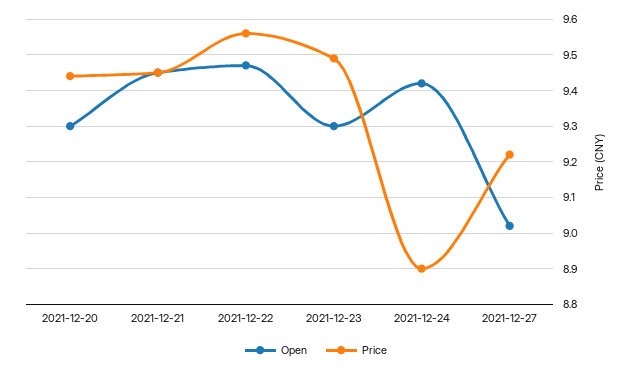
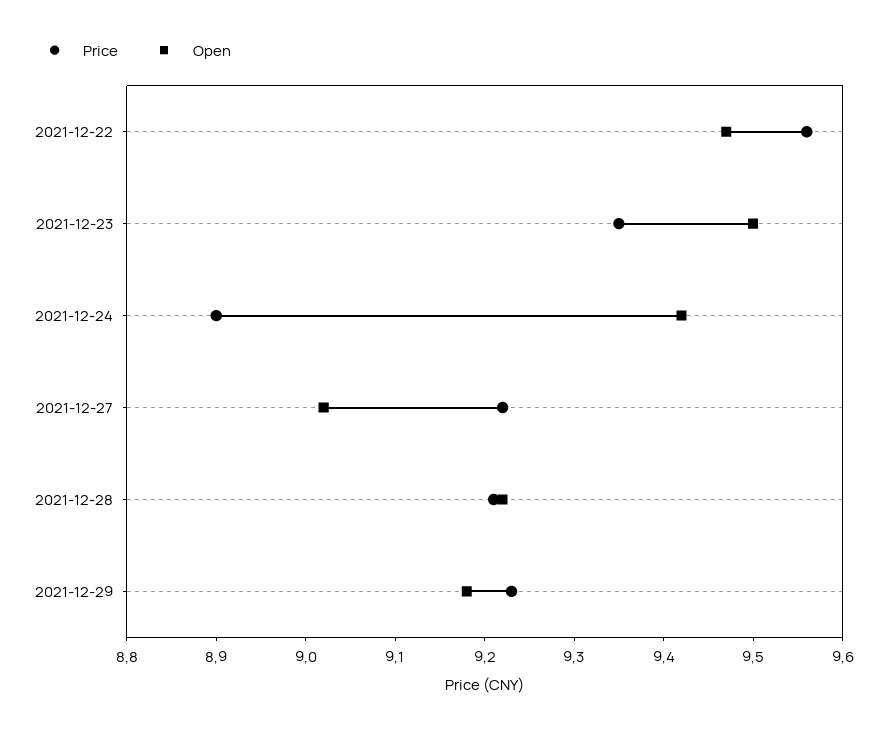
Open, 2021-12-20: 9.3 -> none
Price, 2021-12-20: 9.45 -> none
Open, 2021-12-21: 9.45 -> none
Price, 2021-12-21: 9.45 -> none
Open, 2021-12-23: 9.3 -> 9.5
Price, 2021-12-23: 9.5 -> 9.35
Price, 2021-12-28: none -> 9.21
Open, 2021-12-28: none -> 9.22
Price, 2021-12-29: none -> 9.23
Open, 2021-12-29: none -> 9.18

